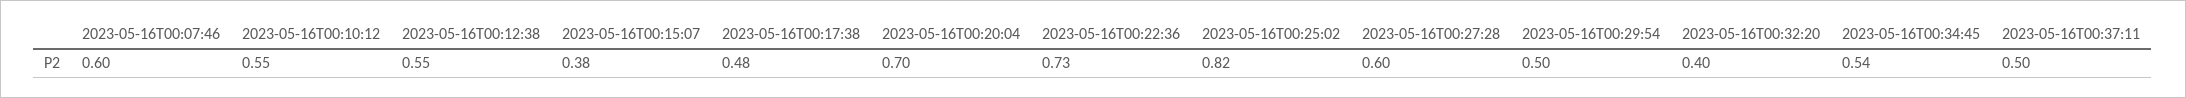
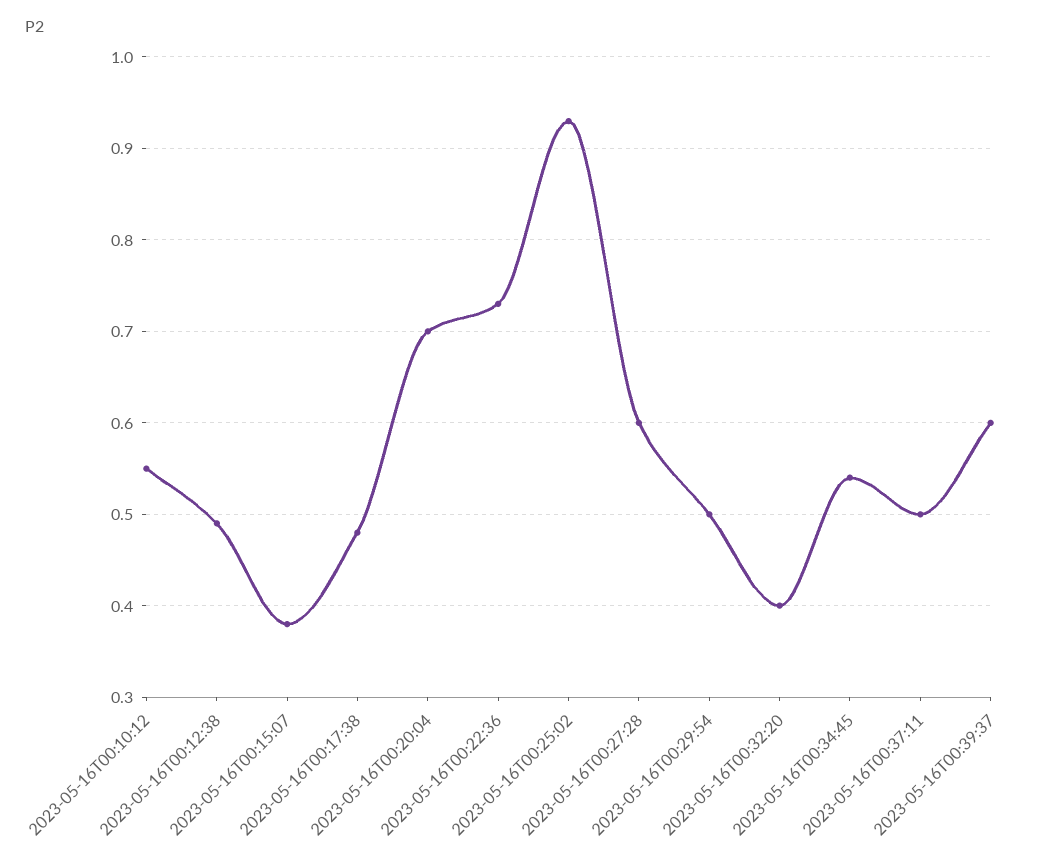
2023-05-16T00:07:46: 0.6 -> none
2023-05-16T00:12:38: 0.55 -> 0.49
2023-05-16T00:25:02: 0.82 -> 0.93
2023-05-16T00:39:37: none -> 0.6

